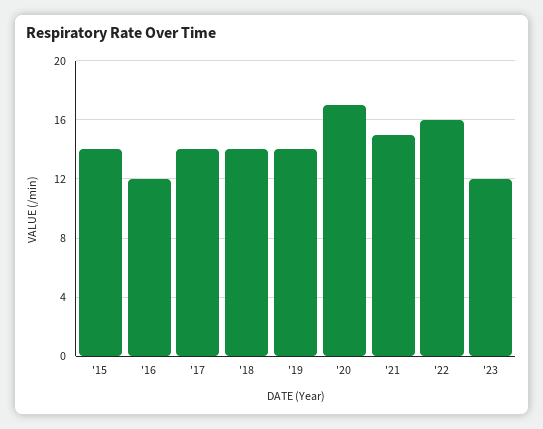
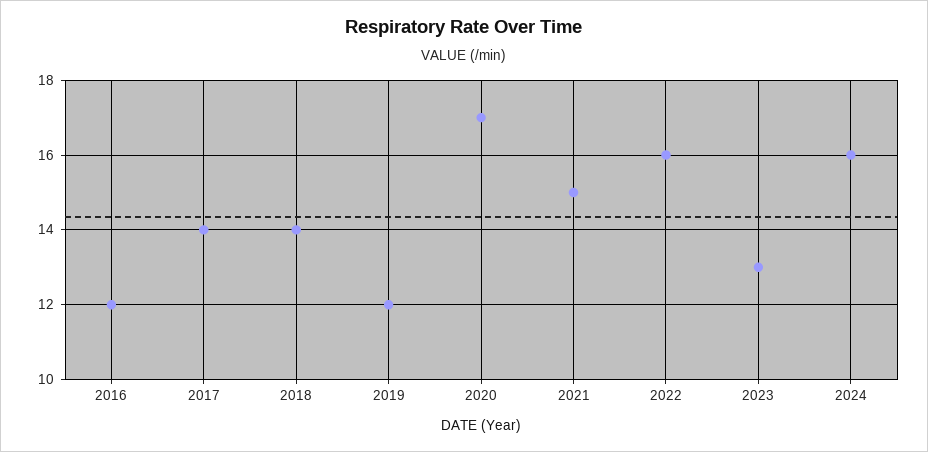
'15: 14 -> none
'19: 14 -> 12
'23: 12 -> 13
2024: none -> 16

